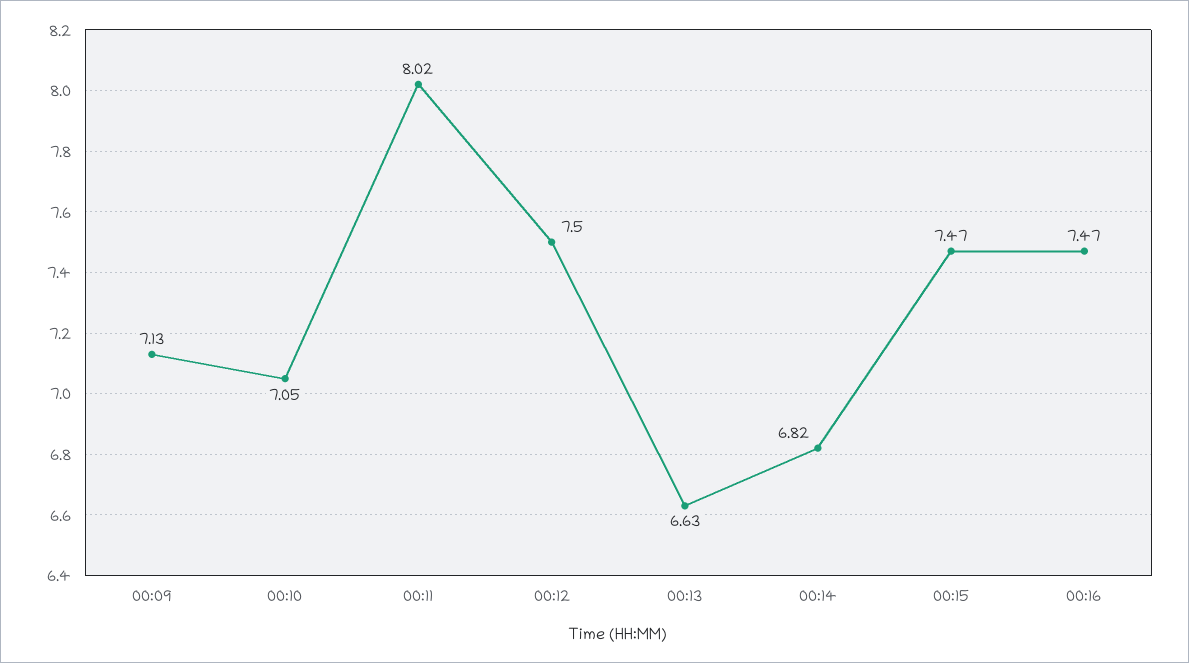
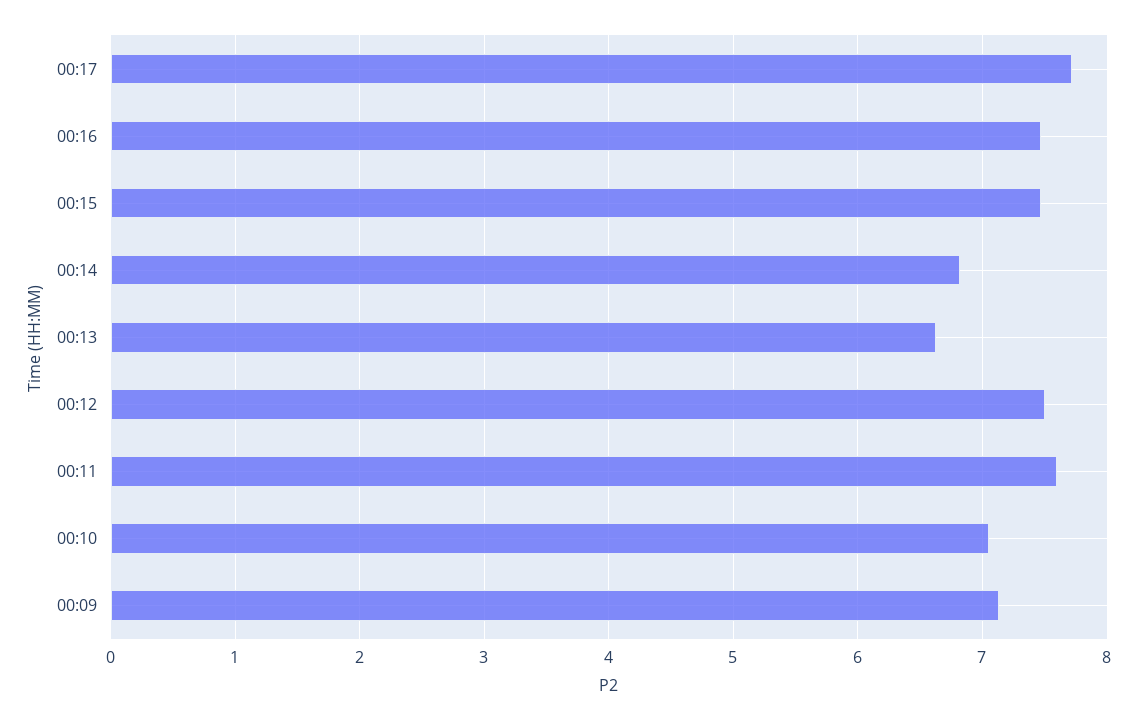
00:11: 8.02 -> 7.6
00:17: none -> 7.7

